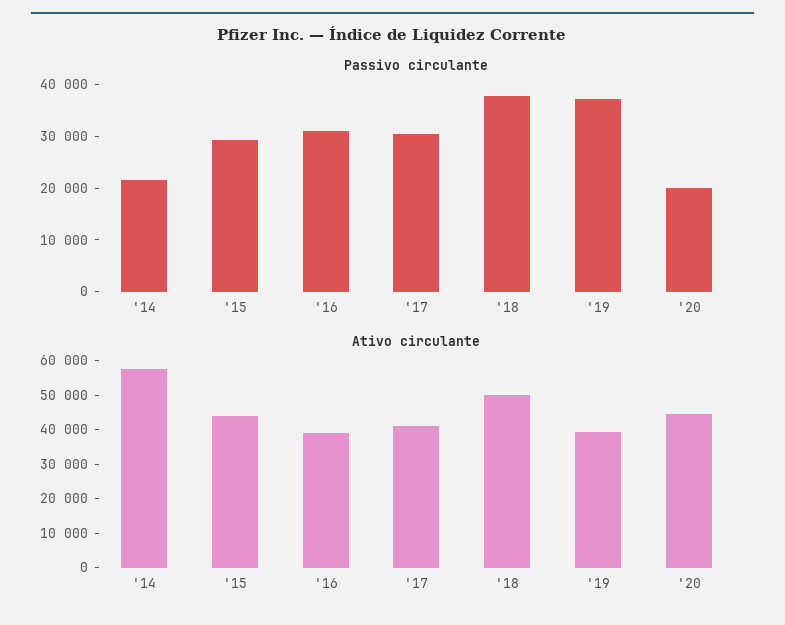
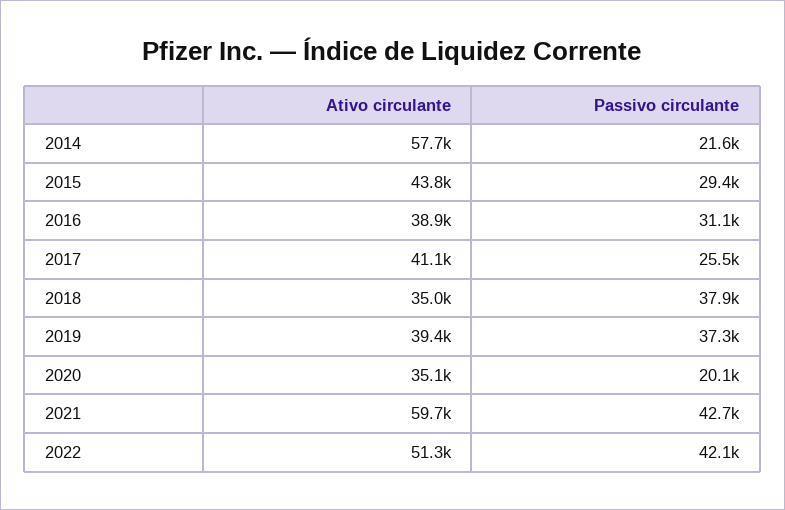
Passivo circulante, '17: 30000 -> 25500
Ativo circulante, '18: 50000 -> 35000
Ativo circulante, '20: 45000 -> 35100
Ativo circulante, 2021: none -> 59700
Passivo circulante, 2021: none -> 42700
Ativo circulante, 2022: none -> 51300
Passivo circulante, 2022: none -> 42100

